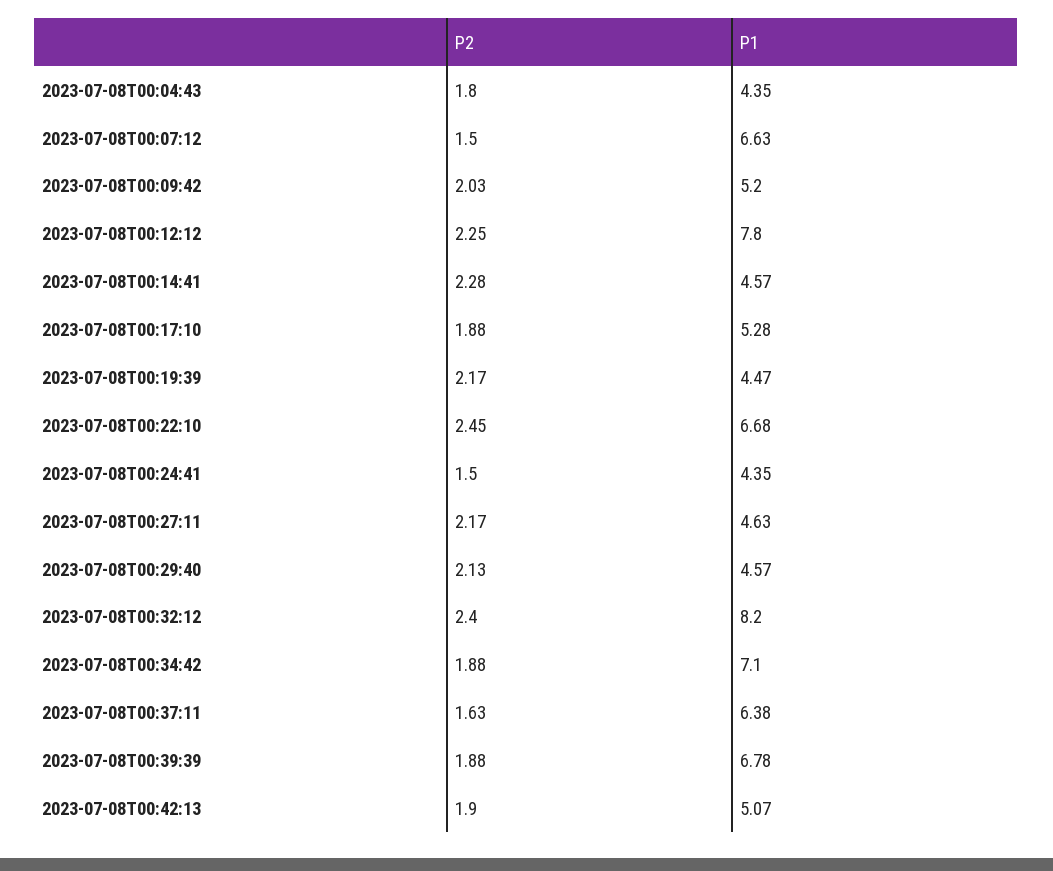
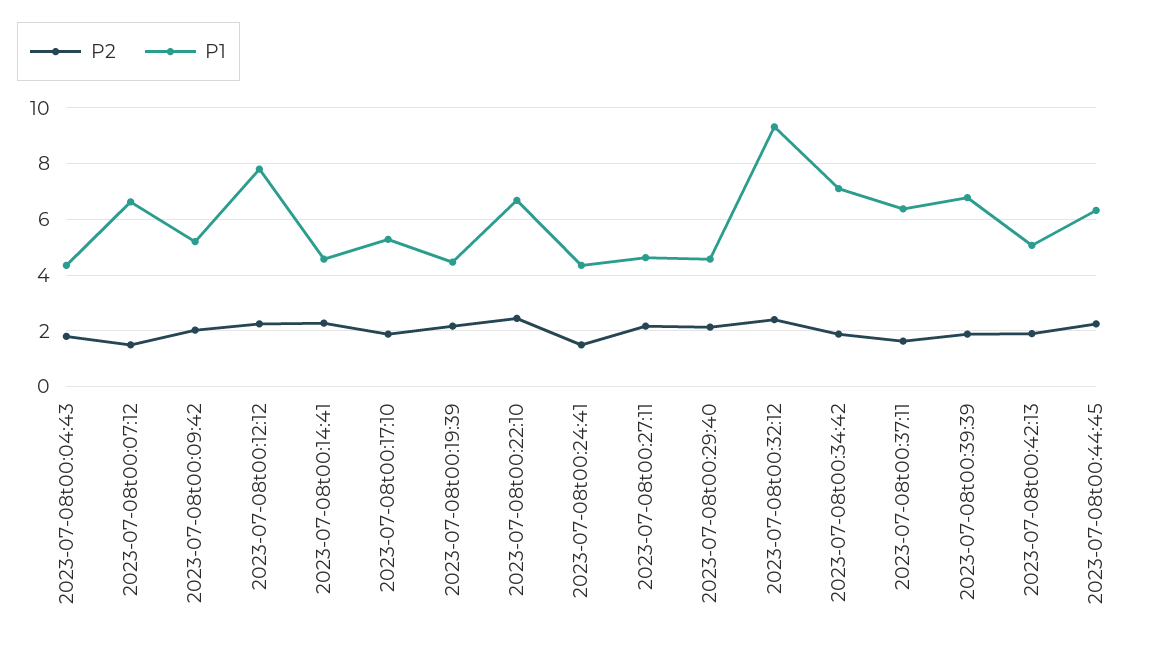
P1, 2023-07-08T00:32:12: 8.2 -> 9.25
P2, 2023-07-08t00:44:45: none -> 2.25
P1, 2023-07-08t00:44:45: none -> 6.25

